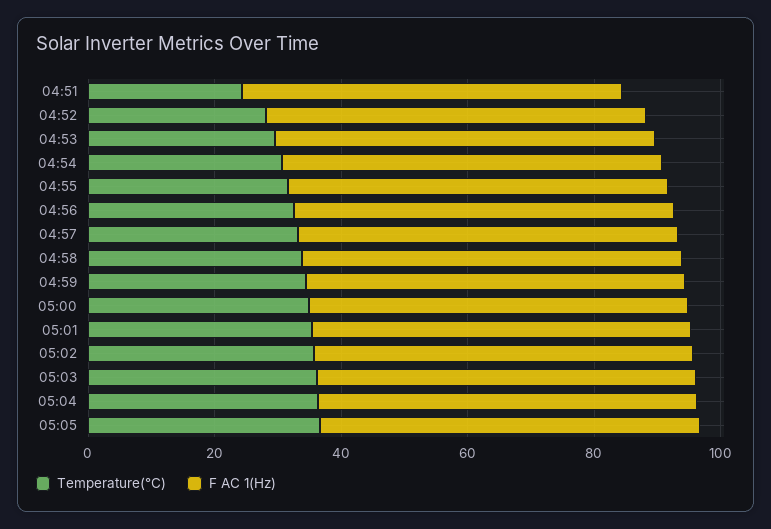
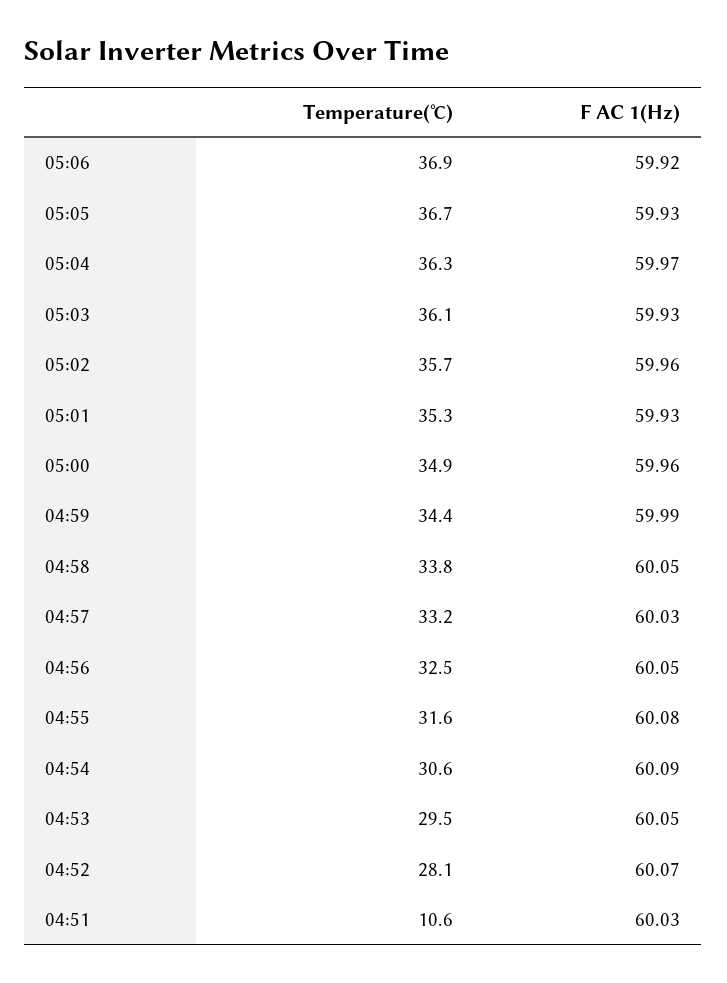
Temperature(℃), 04:51: 25 -> 10.6
Temperature(℃), 05:06: none -> 36.9
F AC 1(Hz), 05:06: none -> 59.92

